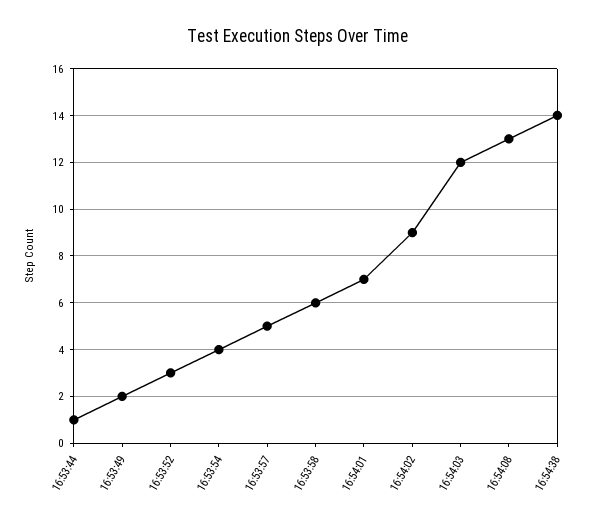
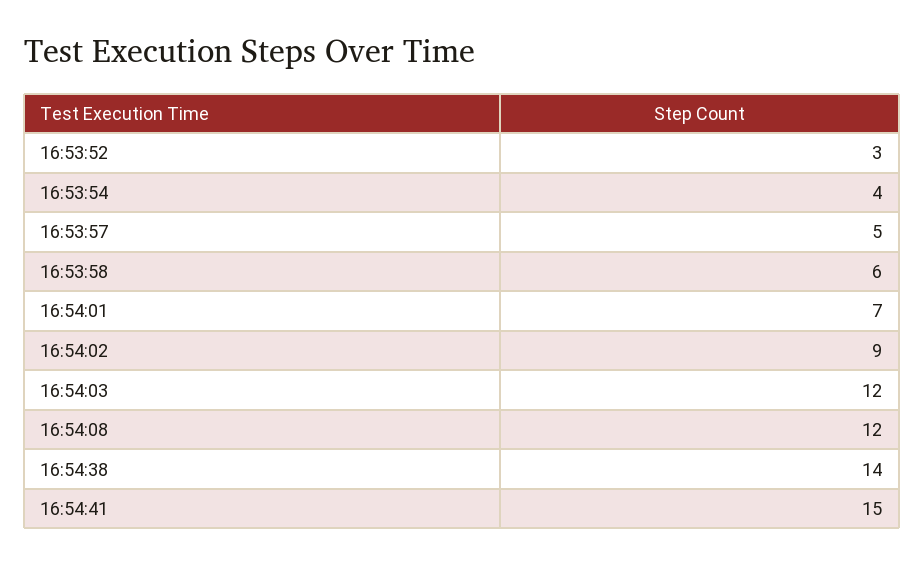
16:53:44: 1 -> none
16:53:49: 2 -> none
16:54:08: 13 -> 12
16:54:41: none -> 15

